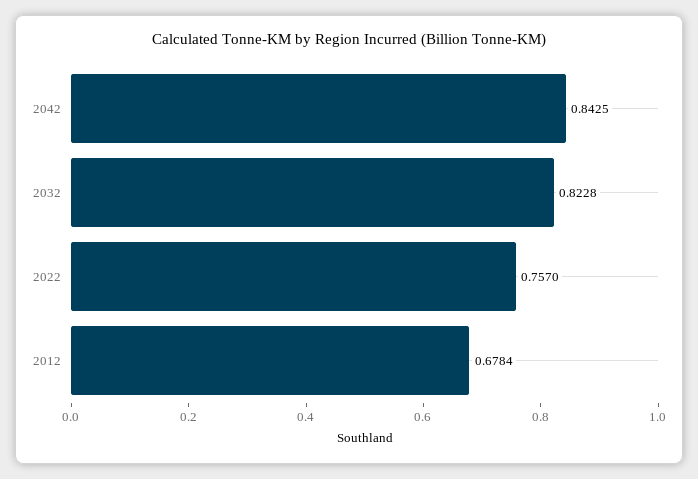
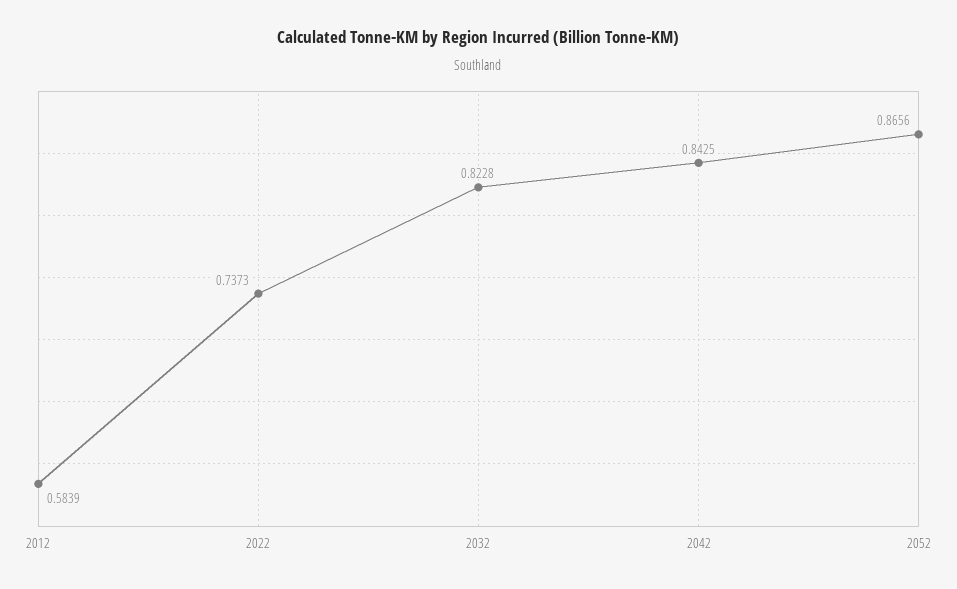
2022: 0.757 -> 0.7373
2012: 0.6784 -> 0.5839
2052: none -> 0.8656

